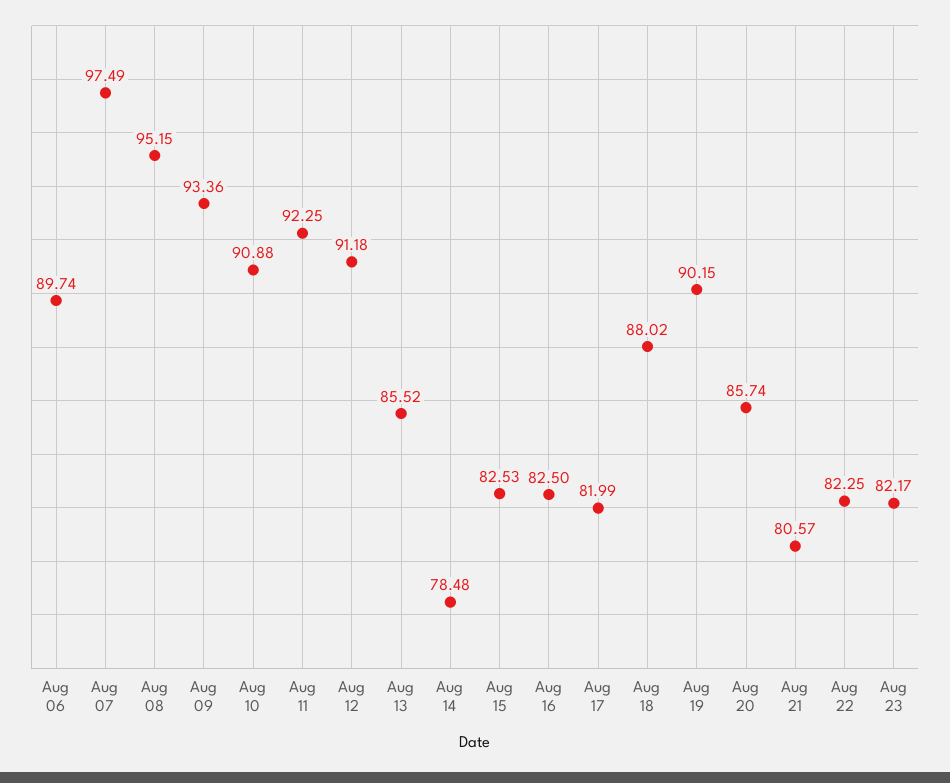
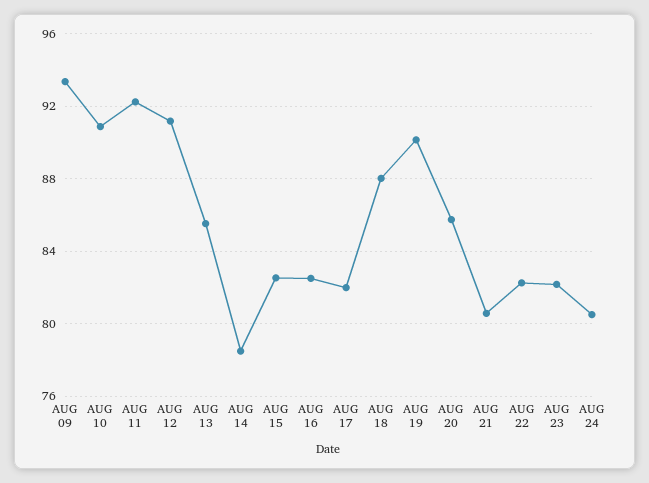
Aug 06: 89.74 -> none
Aug 07: 97.49 -> none
Aug 08: 95.15 -> none
AUG 24: none -> 80.5

